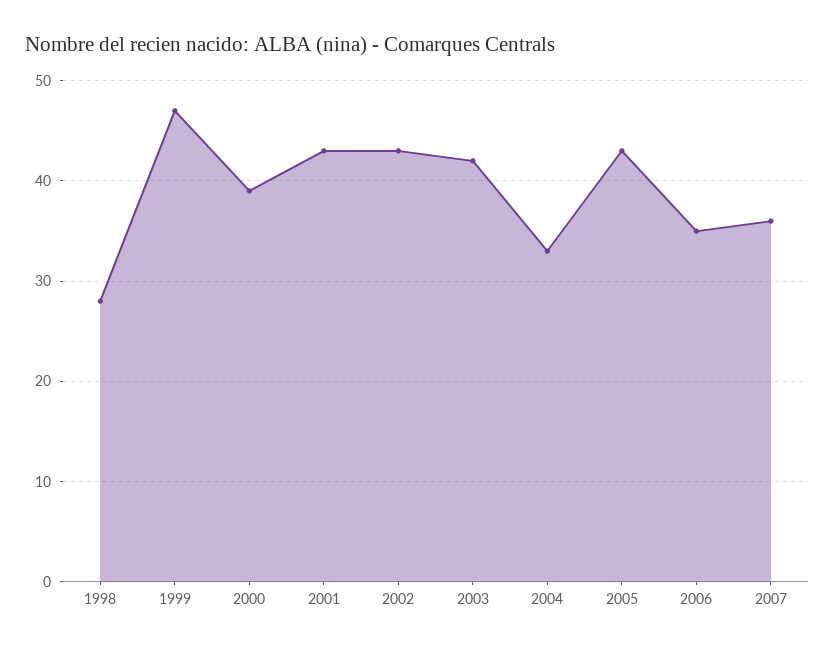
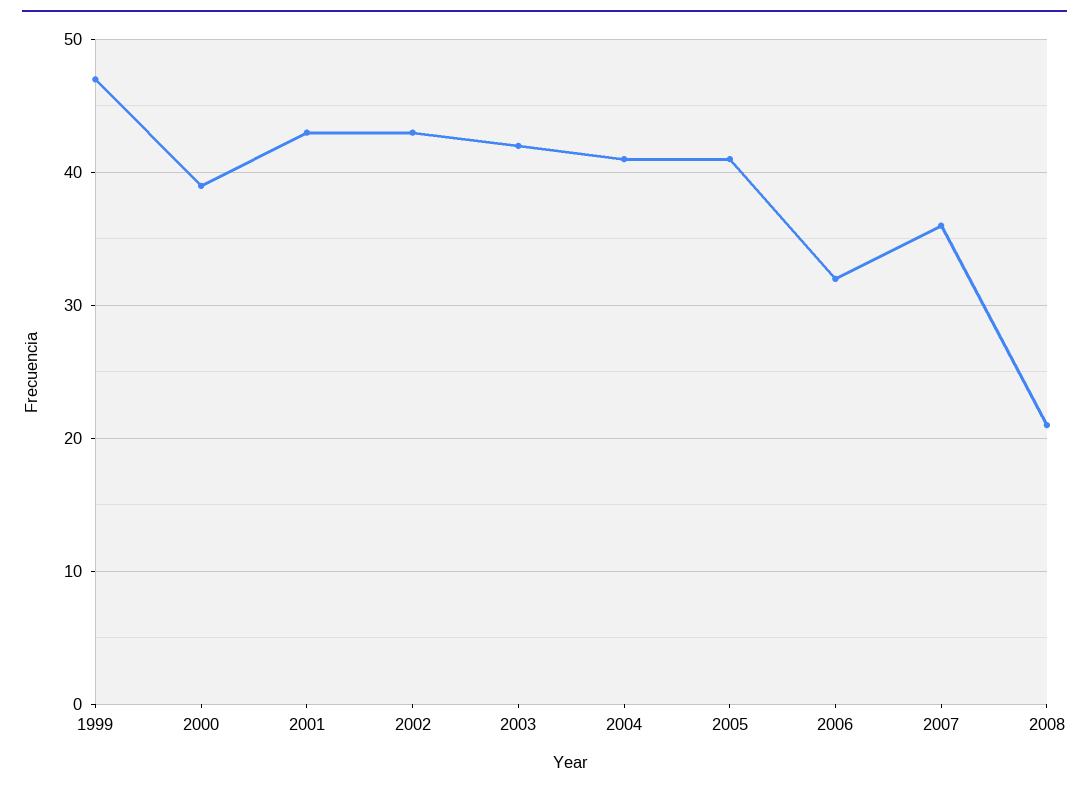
1998: 28 -> none
2004: 33 -> 41
2005: 43 -> 41
2006: 35 -> 32
2008: none -> 21

